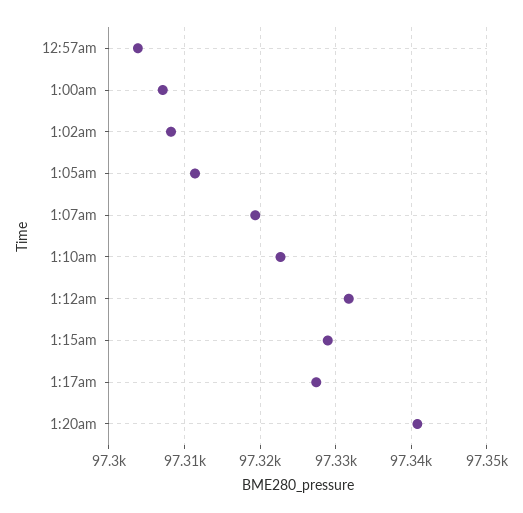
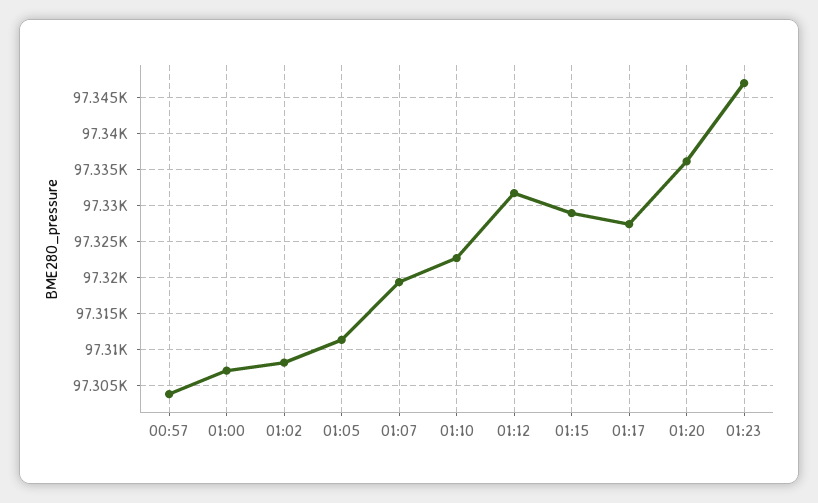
1:20am: 97341 -> 97336
01:23: none -> 97347

